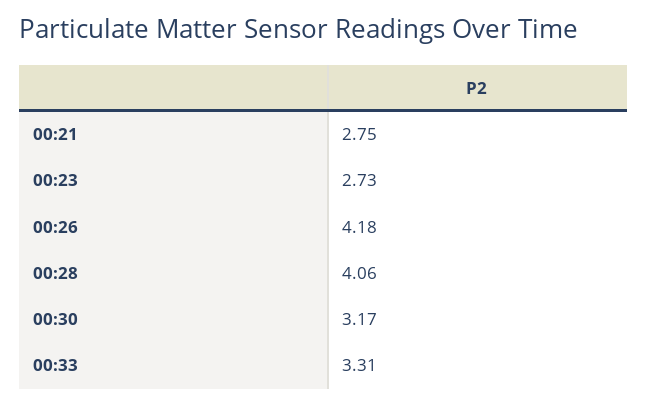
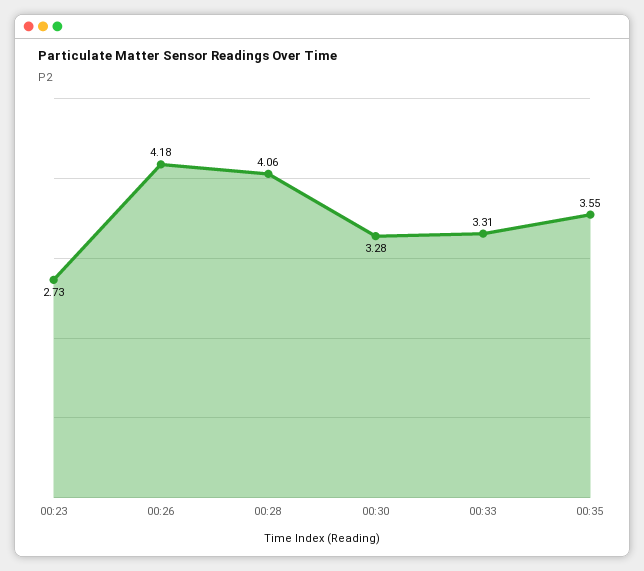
00:21: 2.75 -> none
00:30: 3.17 -> 3.28
00:35: none -> 3.55

